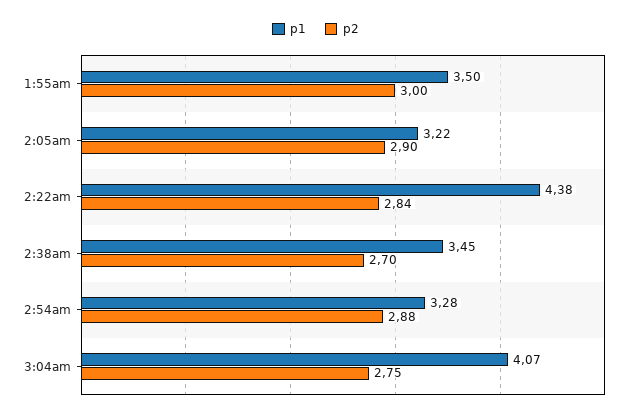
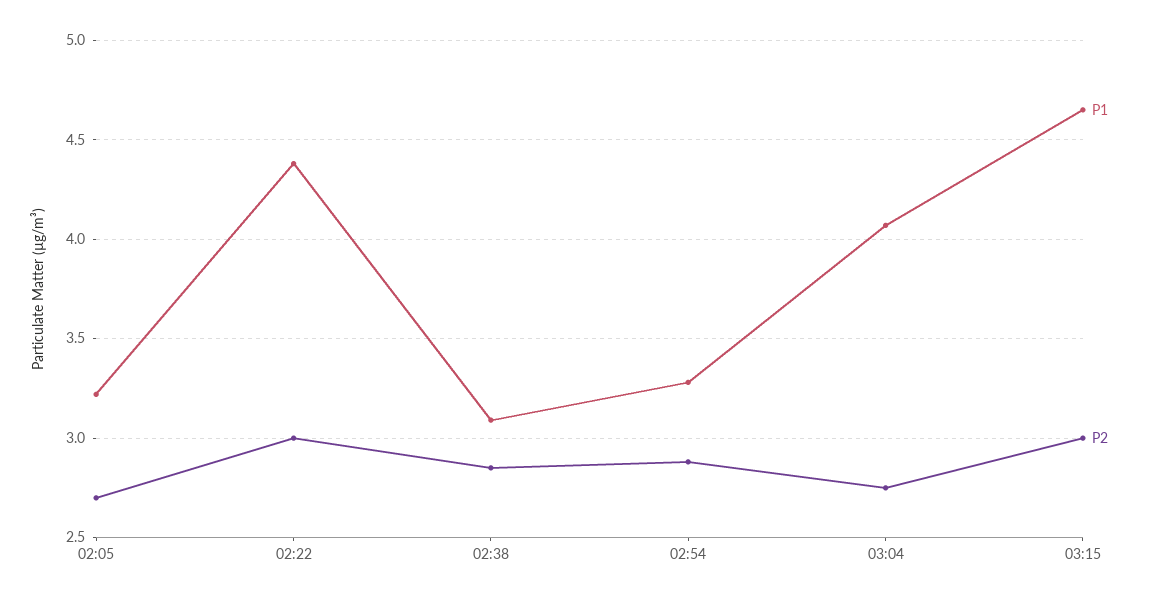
p1, 1:55am: 3.5 -> none
p2, 1:55am: 3 -> none
p2, 2:05am: 2.9 -> 2.7
p2, 2:22am: 2.84 -> 3
p1, 2:38am: 3.45 -> 3.1
p2, 2:38am: 2.7 -> 2.85
p1, 03:15: none -> 4.65
p2, 03:15: none -> 3

